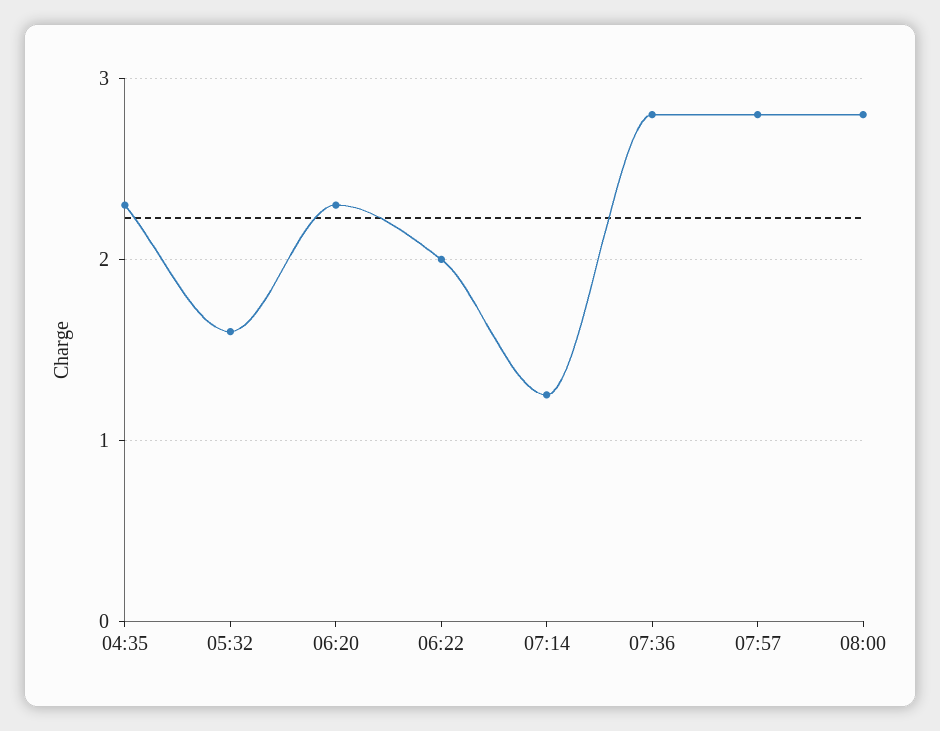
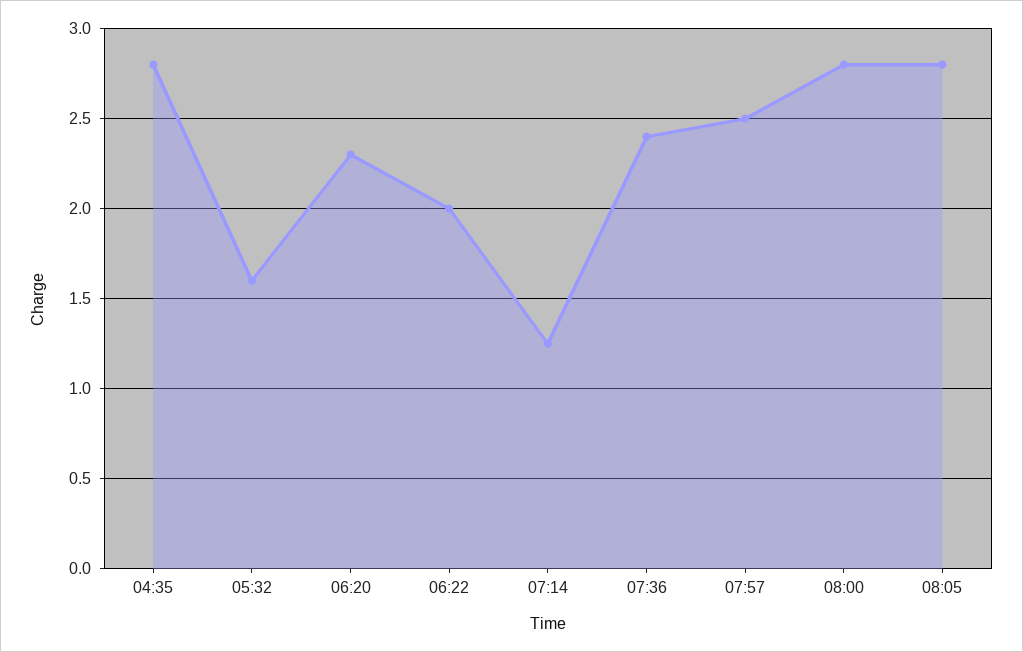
04:35: 2.3 -> 2.8
07:36: 2.8 -> 2.4
07:57: 2.8 -> 2.5
08:05: none -> 2.8

